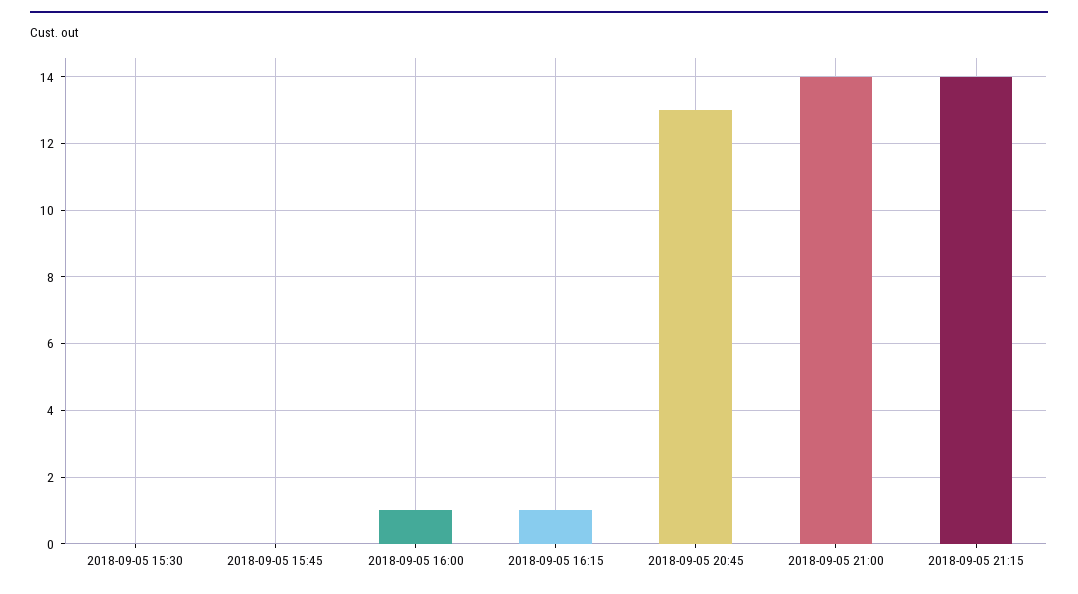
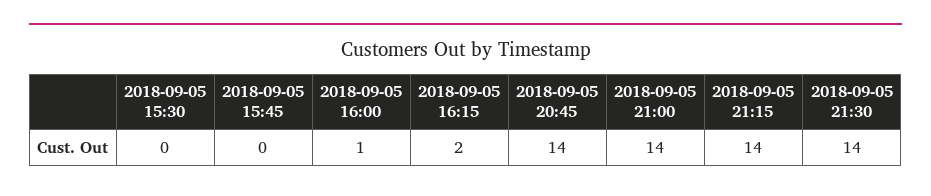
2018-09-05 16:15: 1 -> 2
2018-09-05 20:45: 13 -> 14
2018-09-05 21:30: none -> 14

